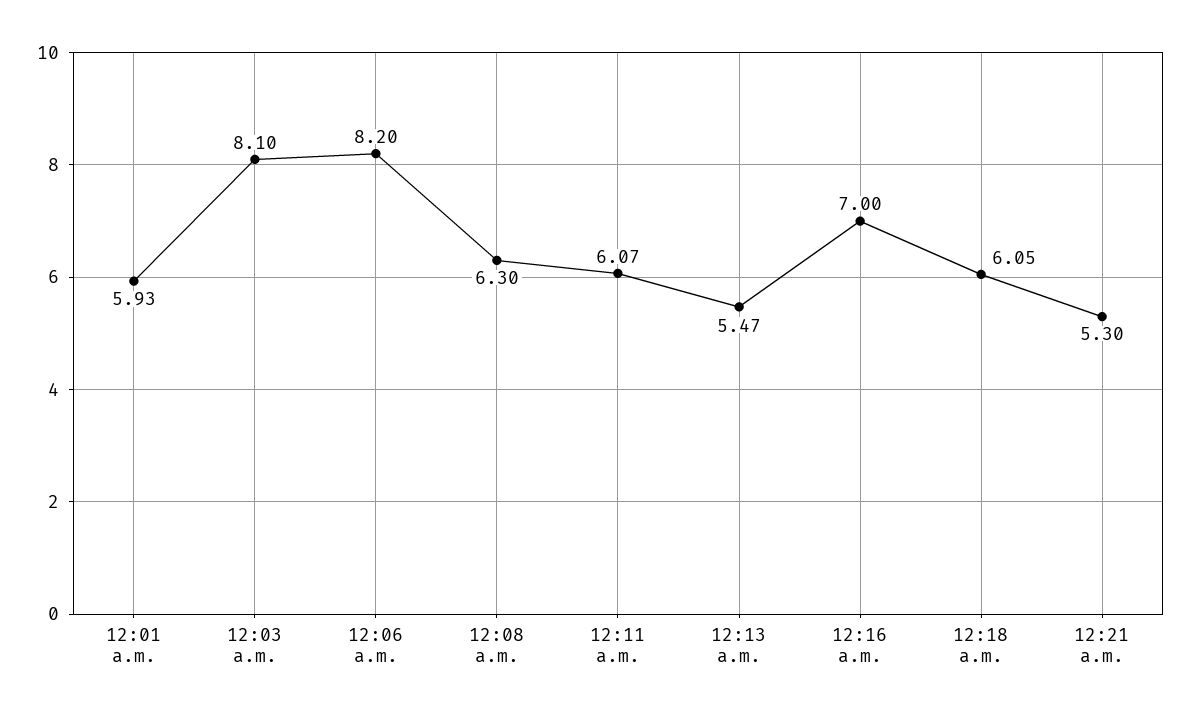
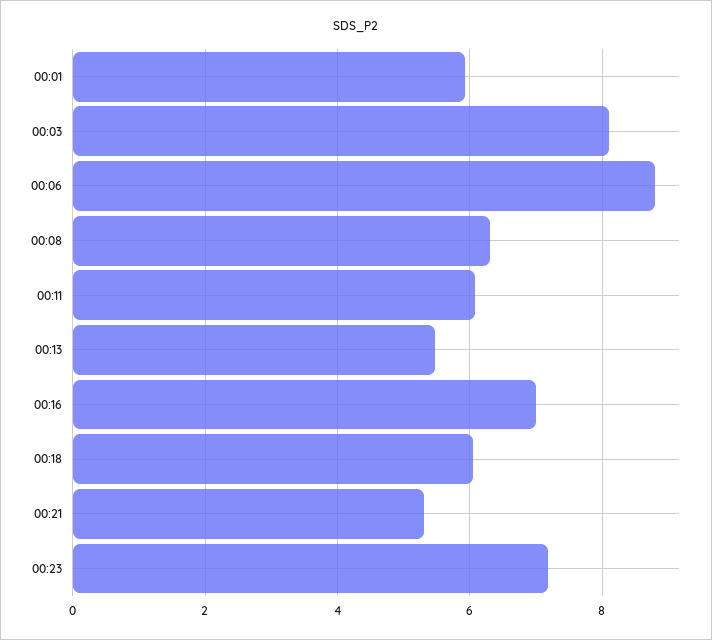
12:06 a.m.: 8.2 -> 8.8
00:23: none -> 7.2

